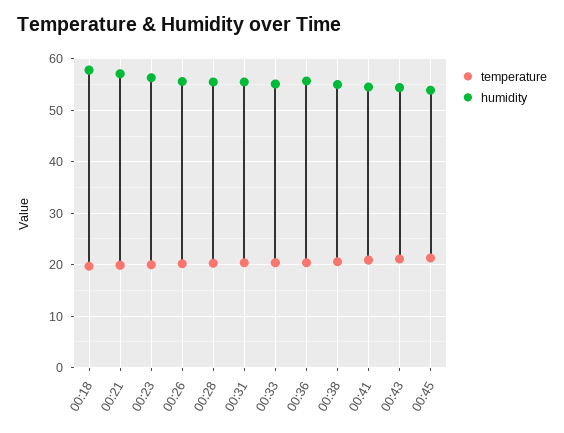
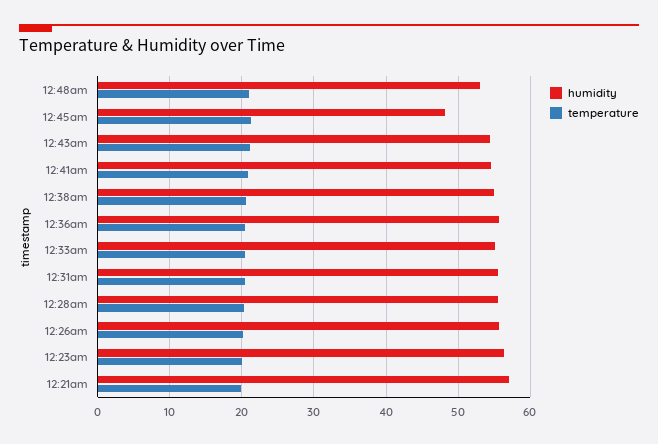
temperature, 00:18: 20 -> none
humidity, 00:18: 58 -> none
humidity, 00:45: 54 -> 48
humidity, 12:48am: none -> 53
temperature, 12:48am: none -> 21

